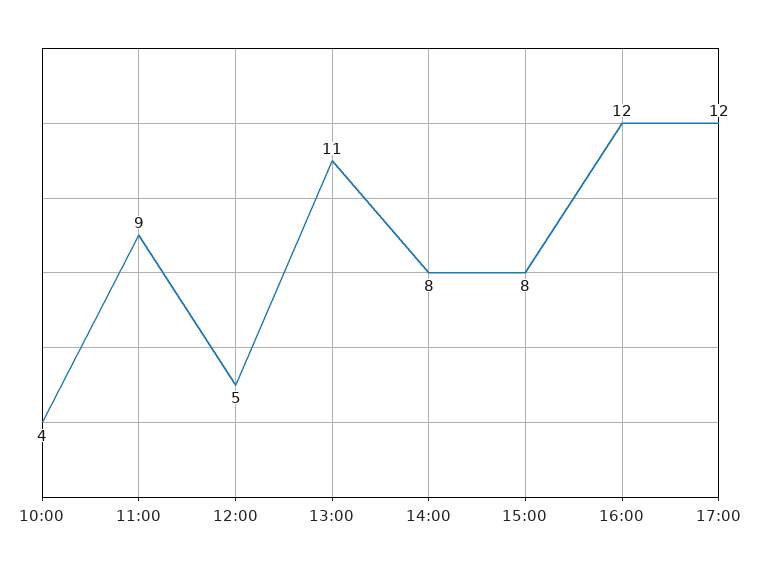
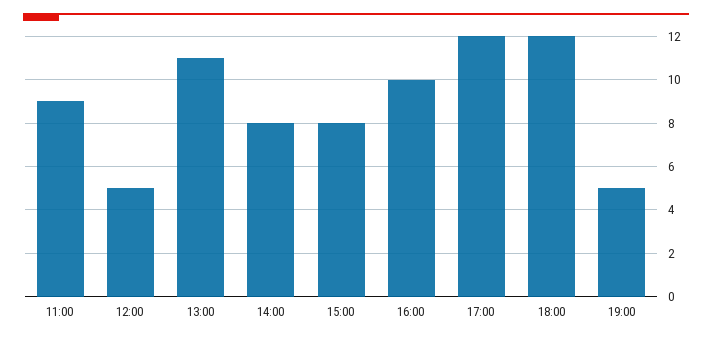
10:00: 4 -> none
16:00: 12 -> 10
18:00: none -> 12
19:00: none -> 5

